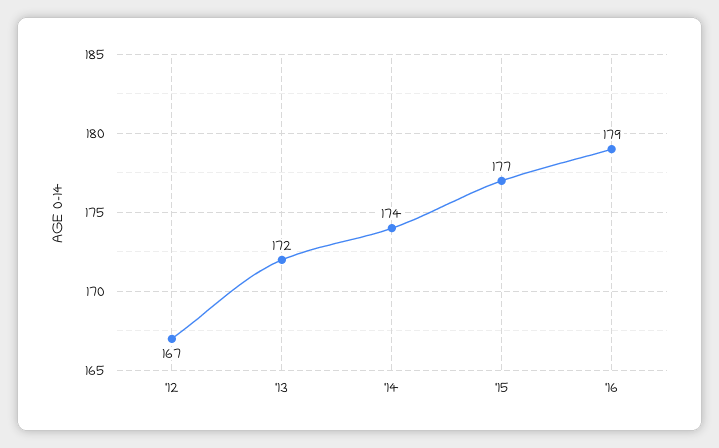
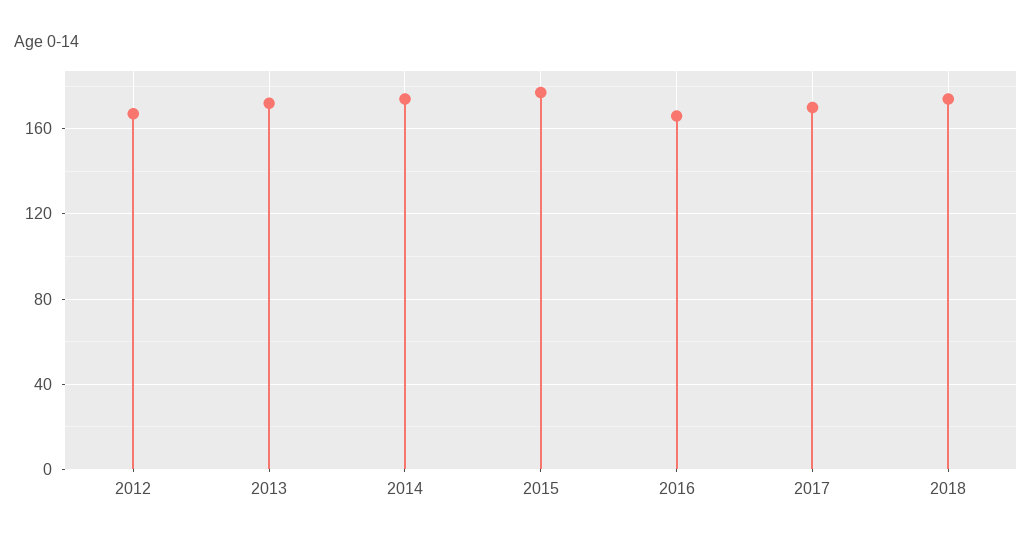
'16: 179 -> 165
2017: none -> 170
2018: none -> 175

